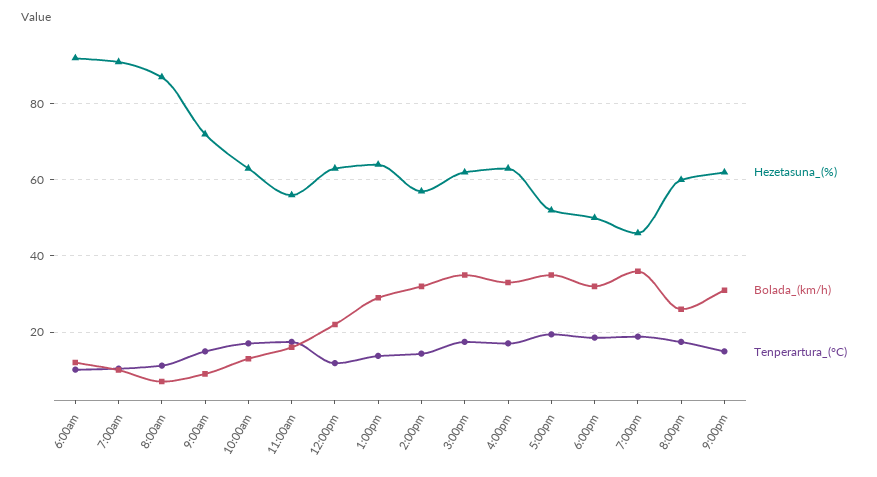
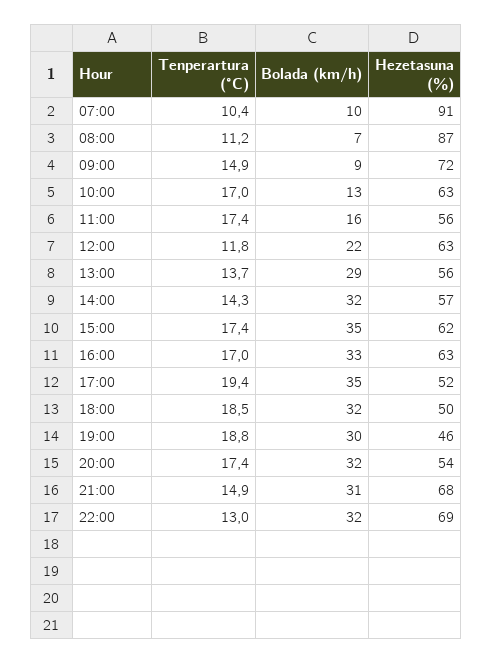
Hezetasuna_(%), 6:00am: 92 -> none
Bolada_(km/h), 6:00am: 12 -> none
Tenperartura_(°C), 6:00am: 10 -> none
Hezetasuna_(%), 1:00pm: 64 -> 56
Bolada_(km/h), 7:00pm: 36 -> 30
Hezetasuna_(%), 8:00pm: 60 -> 54
Bolada_(km/h), 8:00pm: 26 -> 32
Hezetasuna_(%), 9:00pm: 62 -> 68
Tenperartura_(°C), 22:00: none -> 13
Bolada_(km/h), 22:00: none -> 32
Hezetasuna_(%), 22:00: none -> 69

